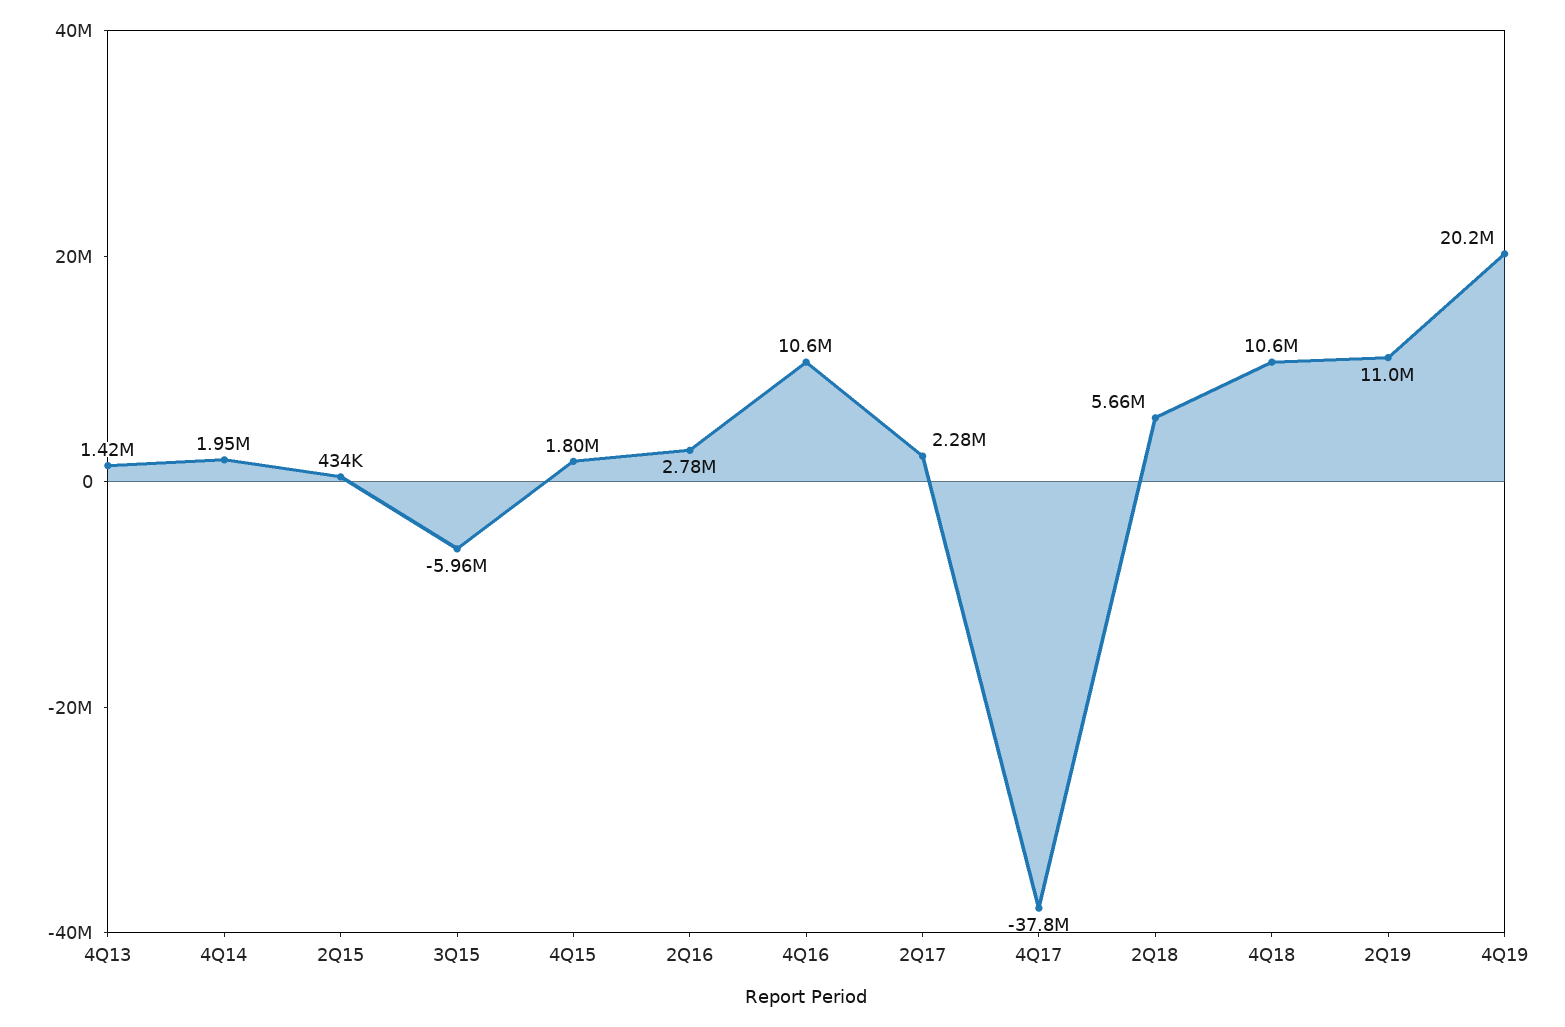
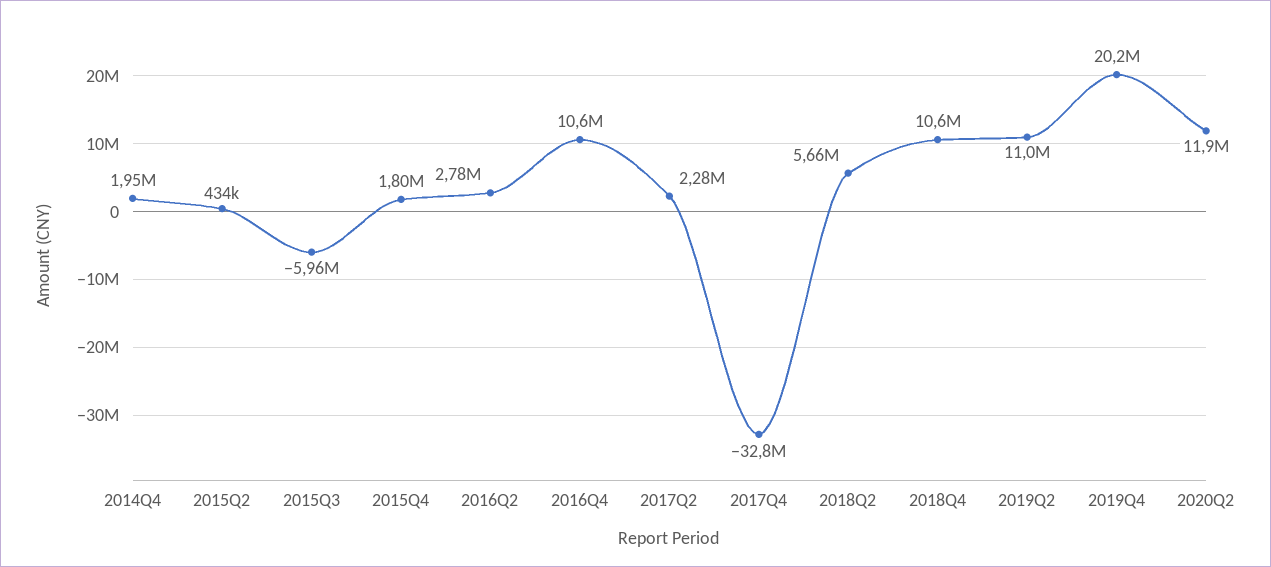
4Q13: 1420000 -> none
4Q17: -37800000 -> -32800000
2020Q2: none -> 11900000

